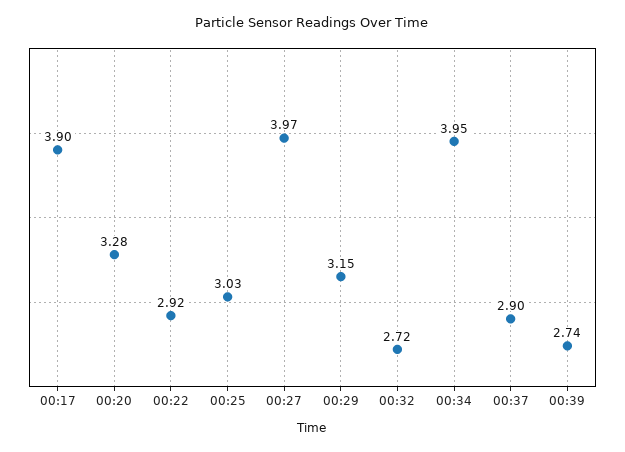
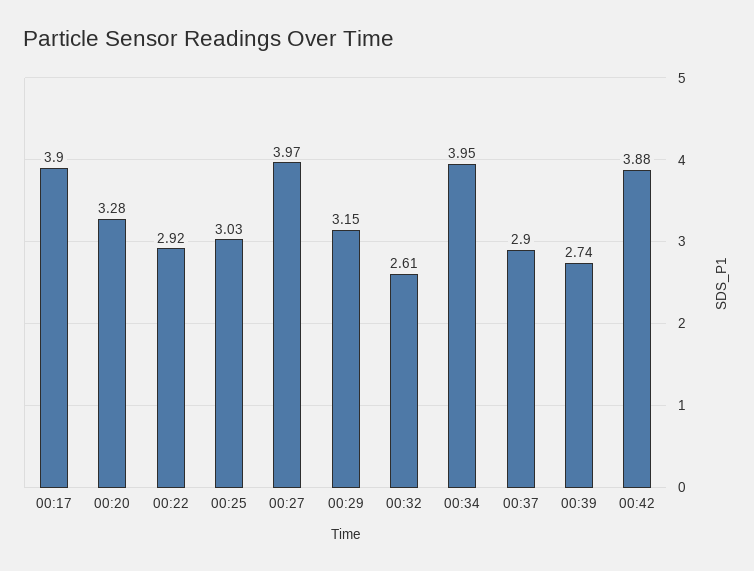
00:32: 2.72 -> 2.61
00:42: none -> 3.88

